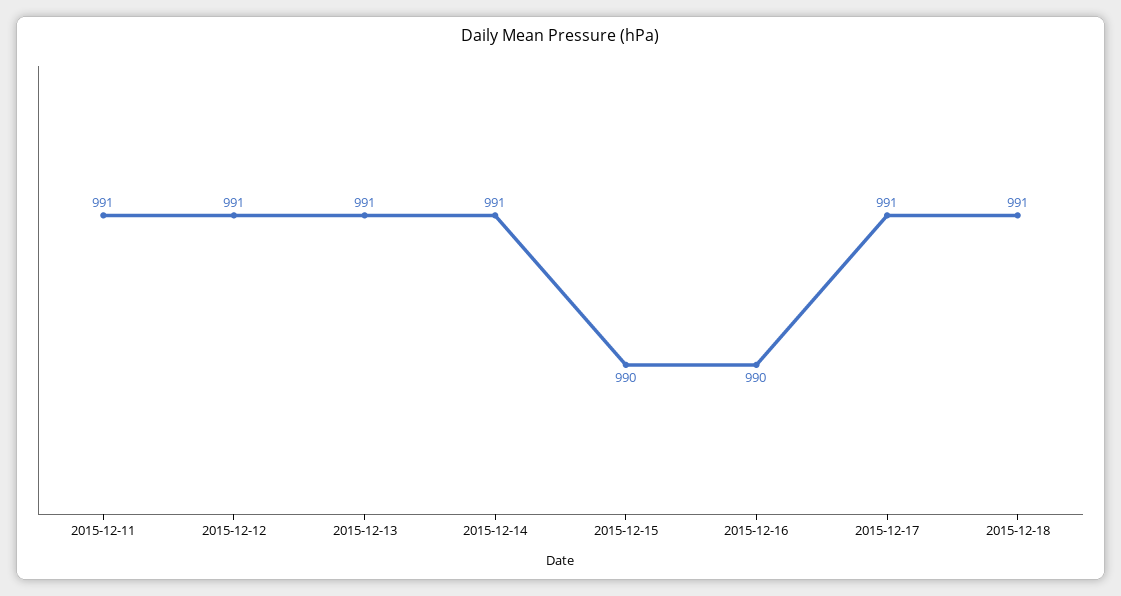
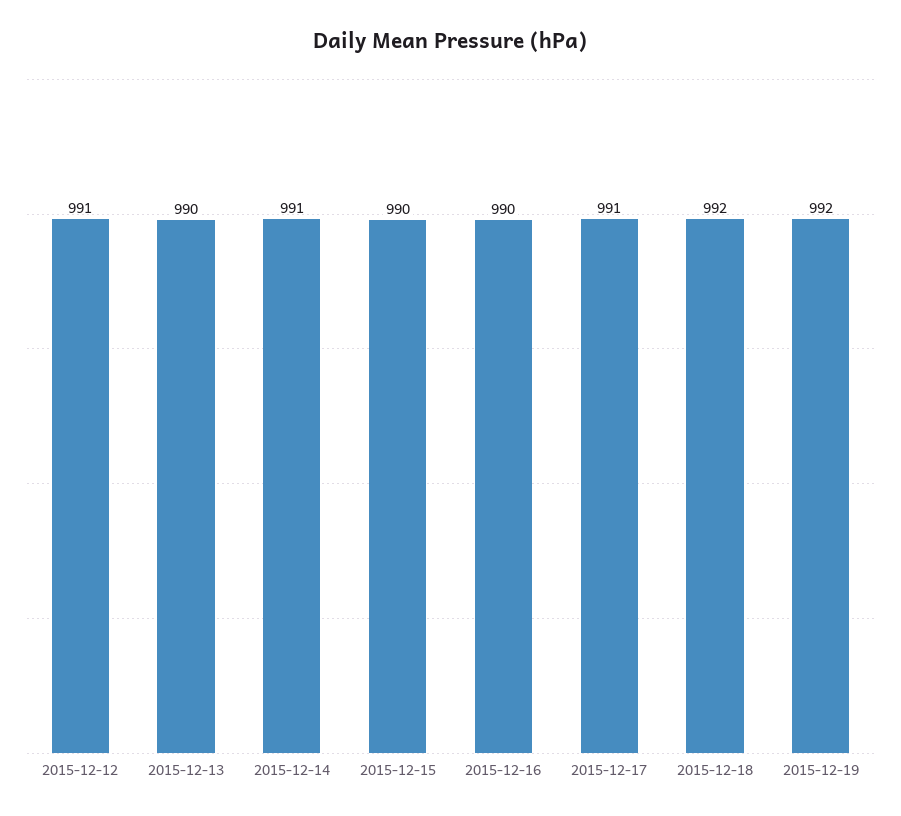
2015-12-11: 991 -> none
2015-12-13: 991 -> 990
2015-12-18: 991 -> 992
2015-12-19: none -> 992

